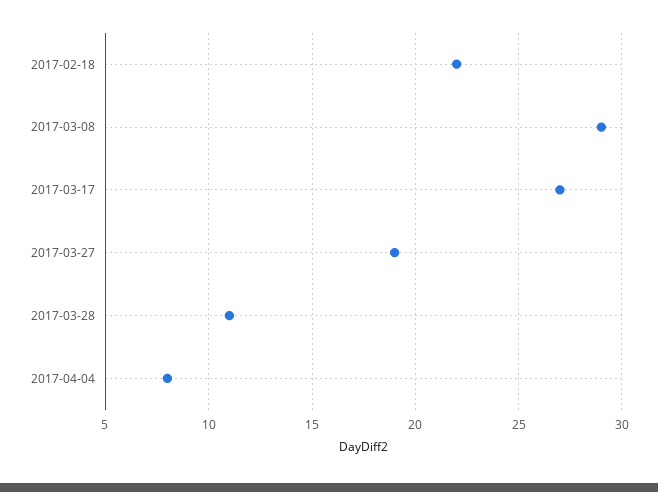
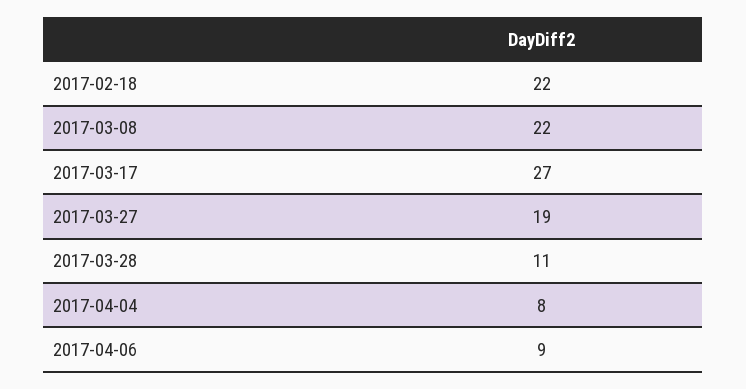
2017-03-08: 29 -> 22
2017-04-06: none -> 9

